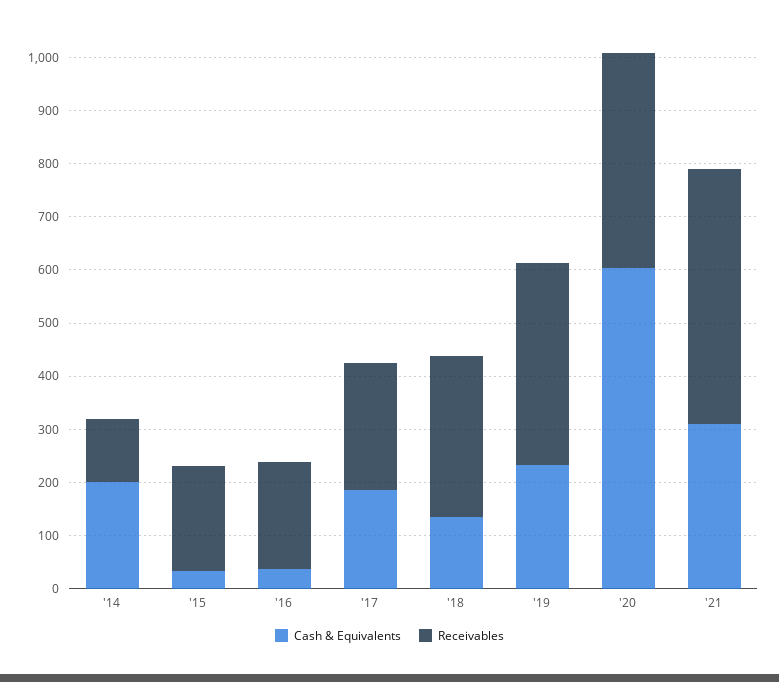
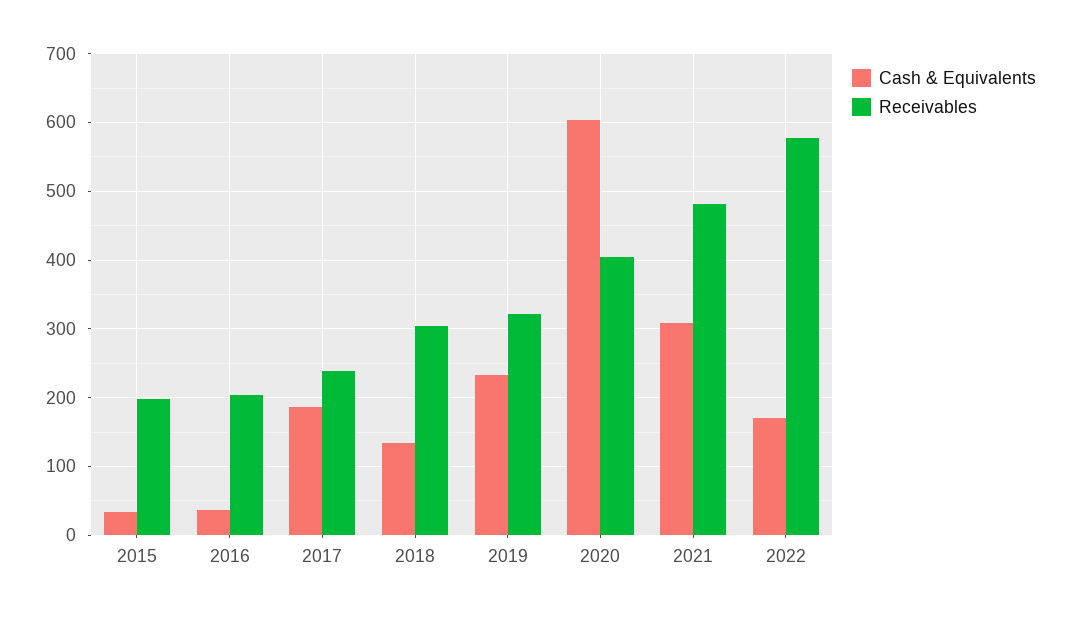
Cash & Equivalents, '14: 200 -> none
Receivables, '14: 120 -> none
Receivables, '19: 380 -> 320
Cash & Equivalents, 2022: none -> 170
Receivables, 2022: none -> 580

